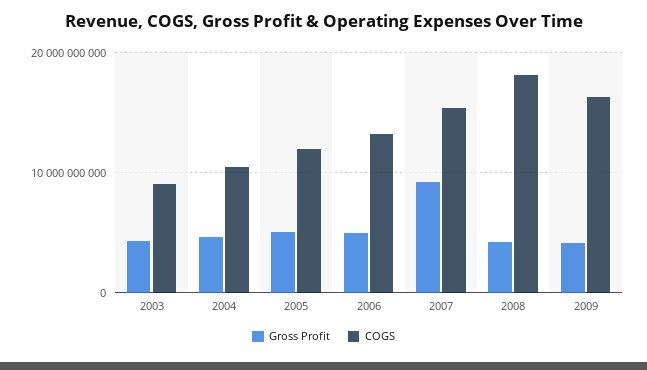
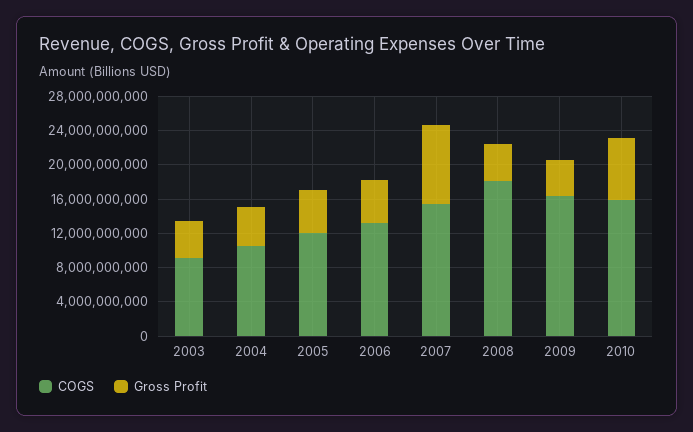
COGS, 2010: none -> 16000000000
Gross Profit, 2010: none -> 7000000000

